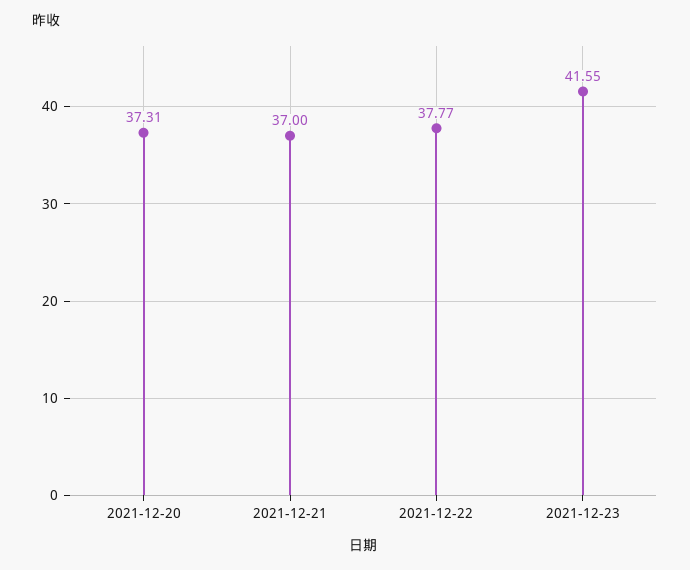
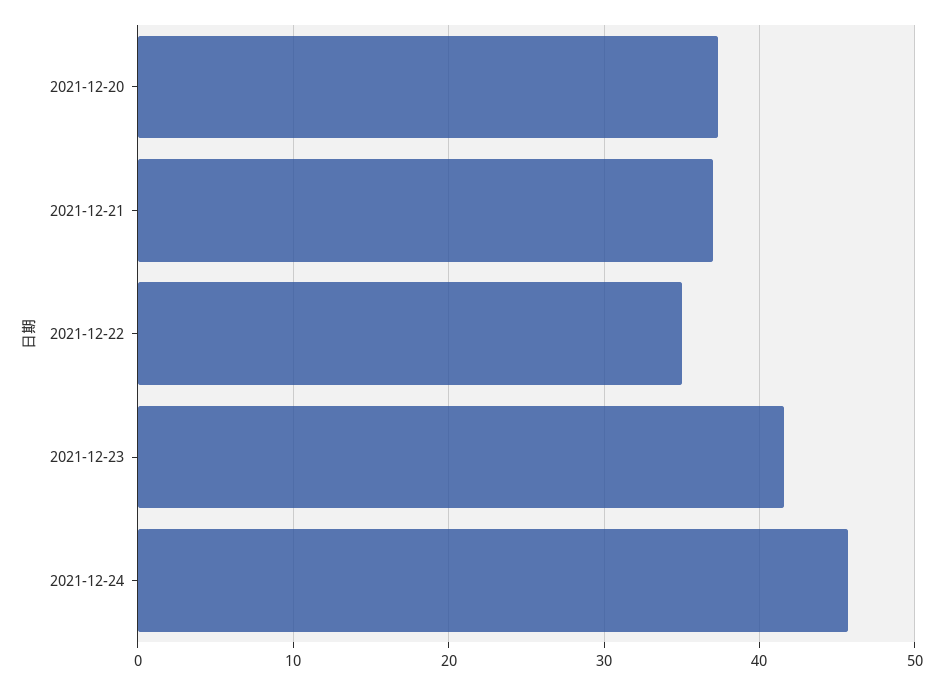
2021-12-22: 37.77 -> 35
2021-12-24: none -> 46

